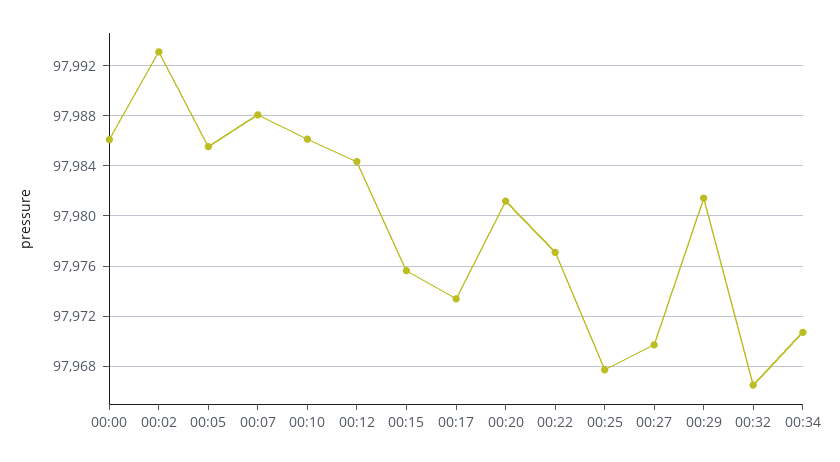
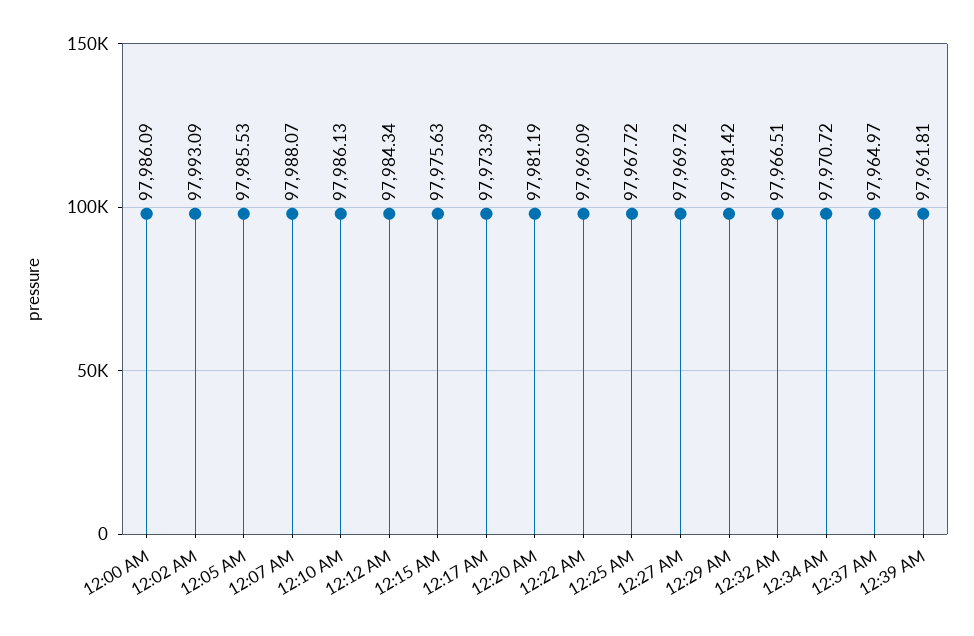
00:22: 97977 -> 97969.09
12:37 AM: none -> 97964.97
12:39 AM: none -> 97961.81

